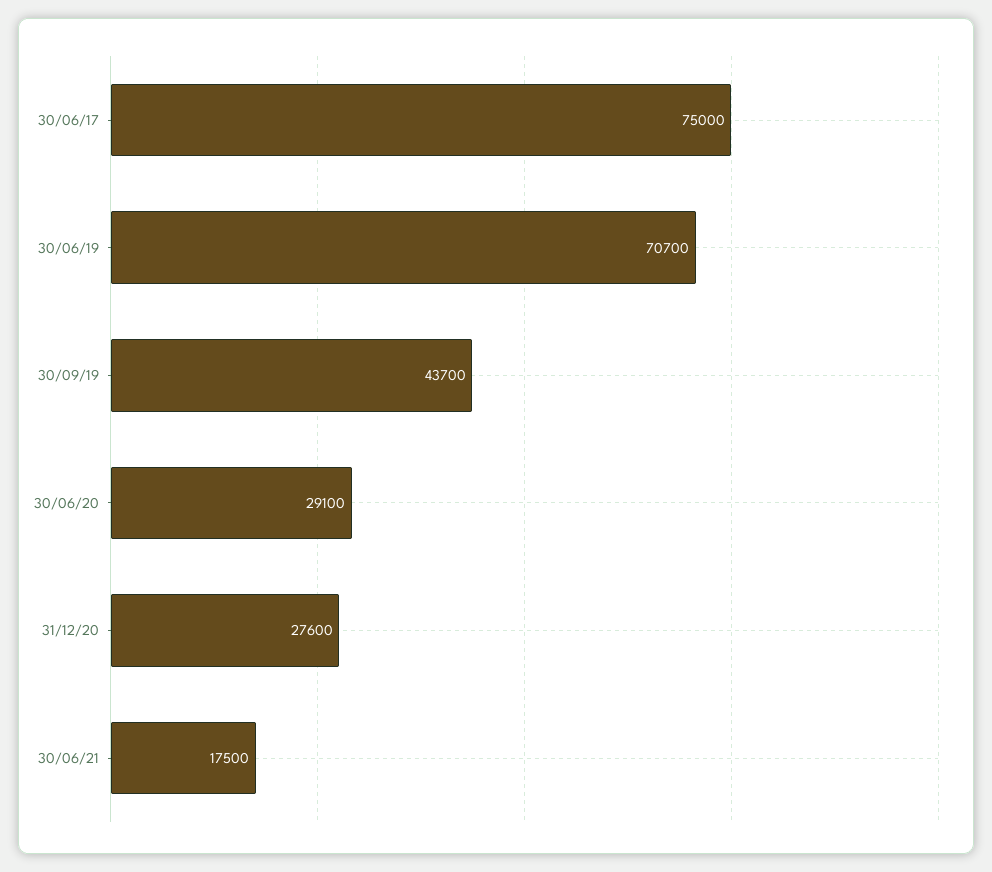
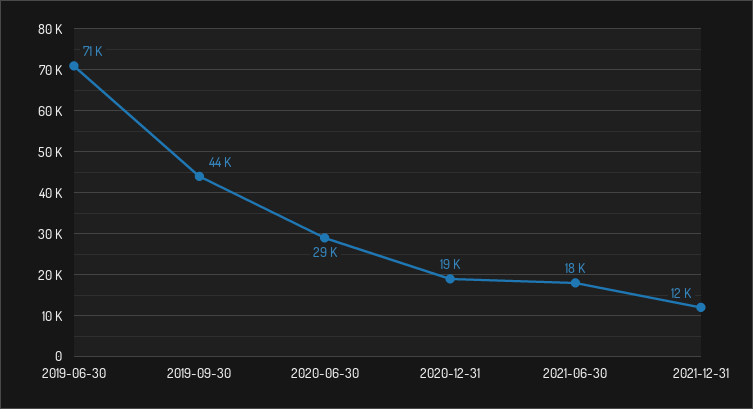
30/06/17: 75000 -> none
31/12/20: 27600 -> 19000
2021-12-31: none -> 12000

